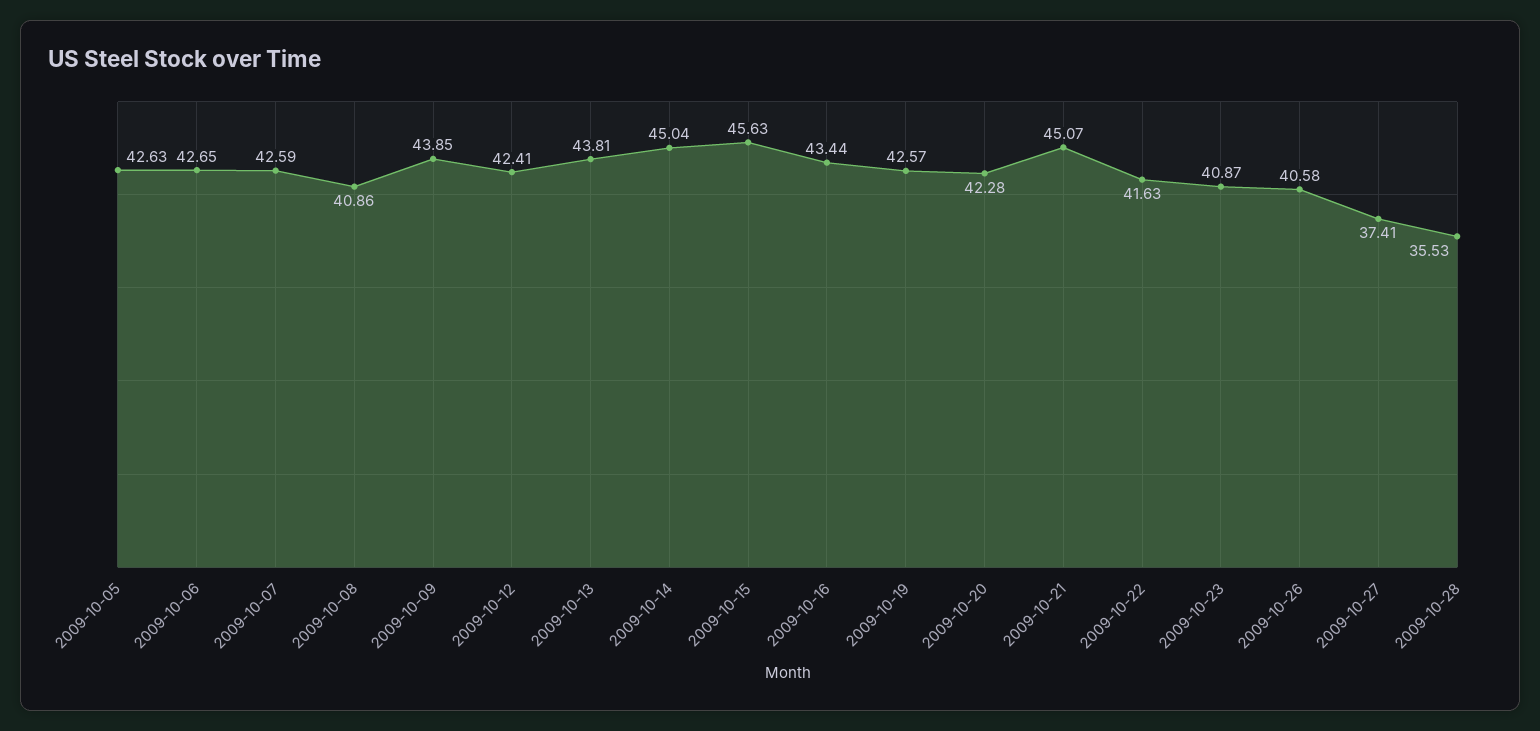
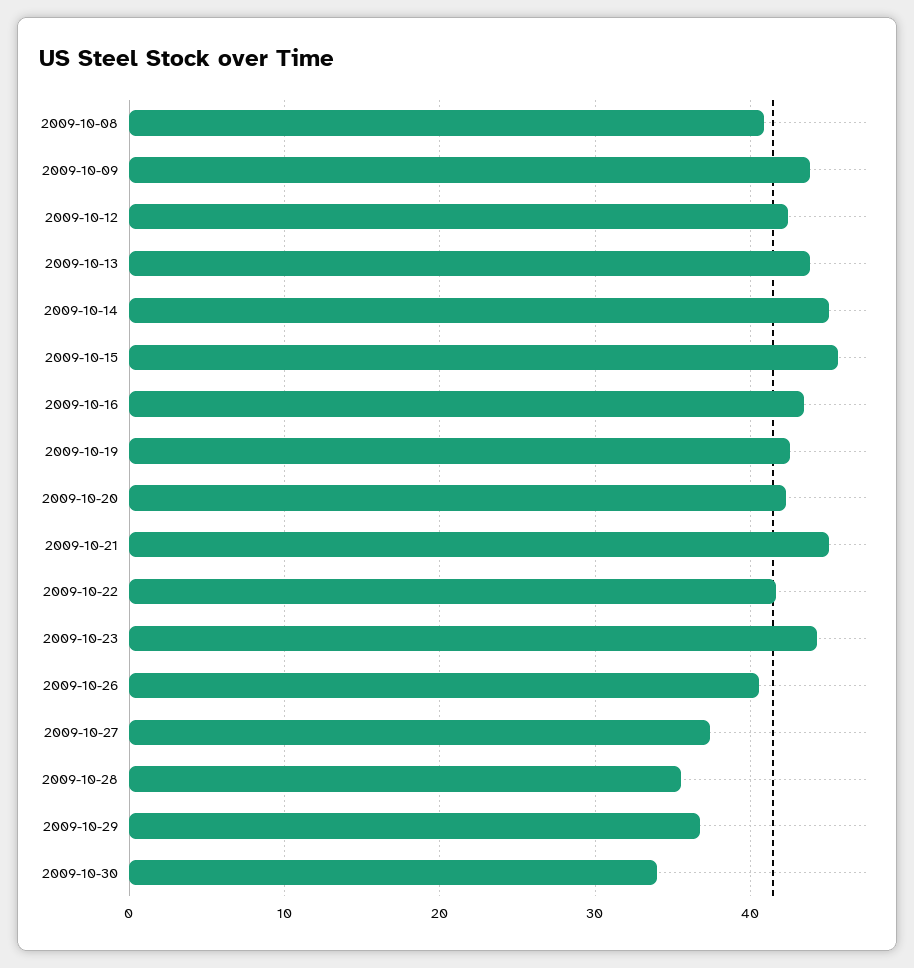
2009-10-05: 42.63 -> none
2009-10-06: 42.65 -> none
2009-10-07: 42.59 -> none
2009-10-23: 40.87 -> 44
2009-10-29: none -> 37
2009-10-30: none -> 34

